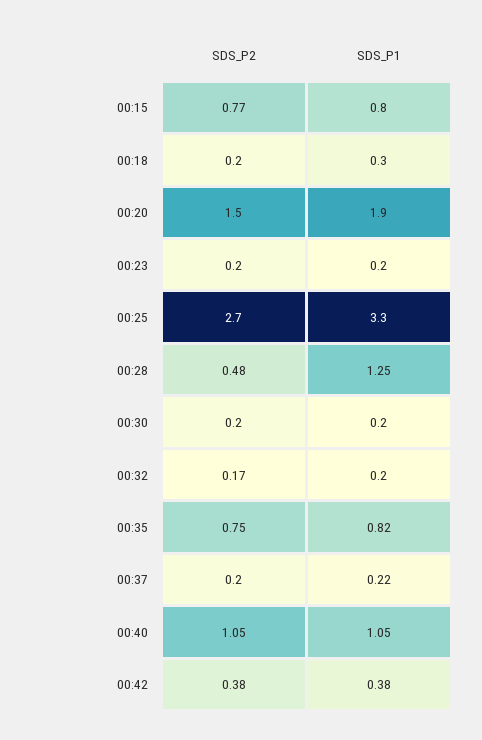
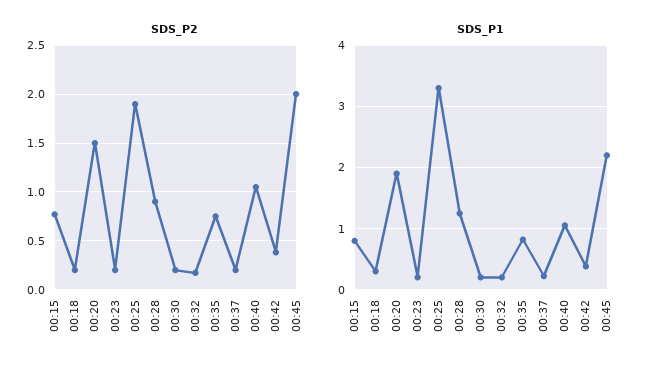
SDS_P2, 00:25: 2.7 -> 1.9
SDS_P2, 00:28: 0.48 -> 0.9
SDS_P2, 00:45: none -> 2
SDS_P1, 00:45: none -> 2.2

